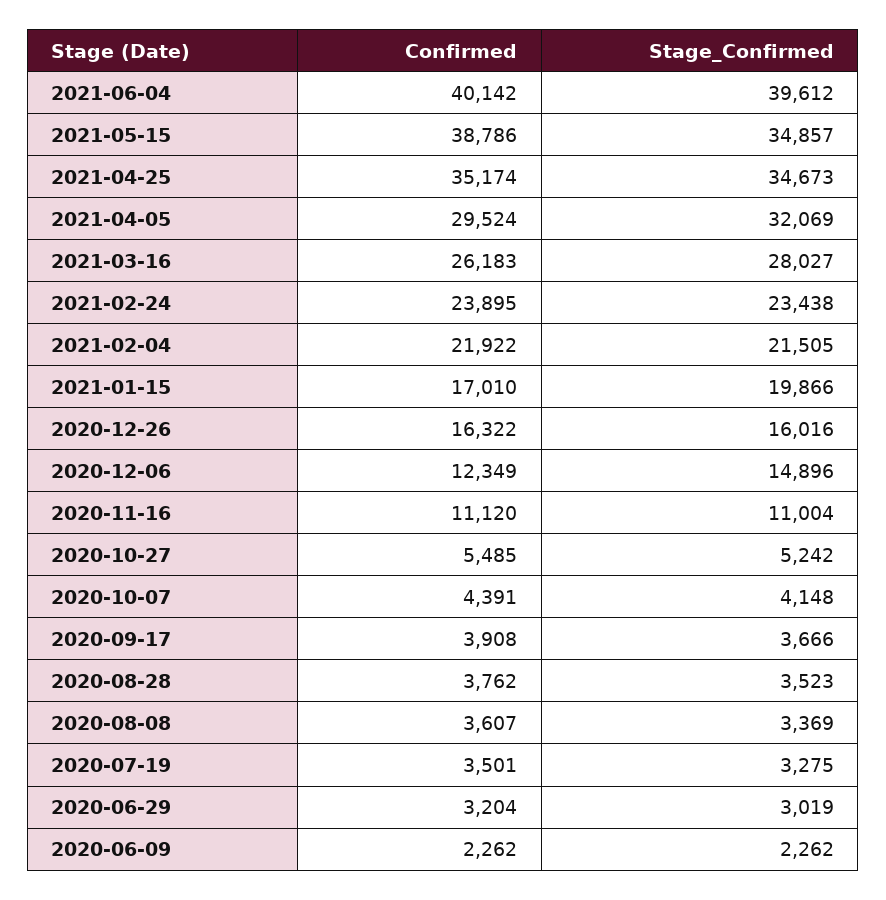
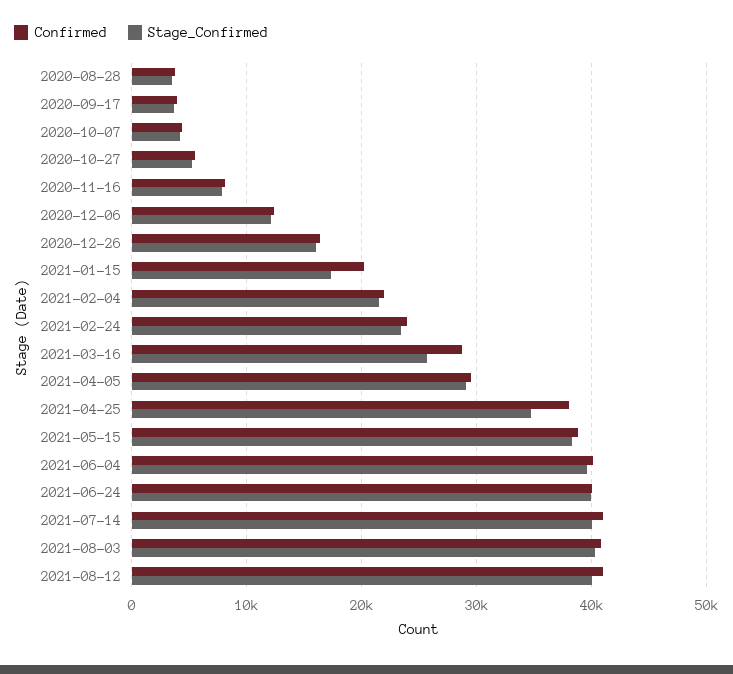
Stage_Confirmed, 2021-05-15: 34857 -> 38000
Confirmed, 2021-04-25: 35174 -> 38000
Stage_Confirmed, 2021-04-05: 32069 -> 29000
Confirmed, 2021-03-16: 26183 -> 29000
Stage_Confirmed, 2021-03-16: 28027 -> 26000
Confirmed, 2021-01-15: 17010 -> 20000
Stage_Confirmed, 2021-01-15: 19866 -> 17000
Stage_Confirmed, 2020-12-06: 14896 -> 12000
Confirmed, 2020-11-16: 11120 -> 8000
Stage_Confirmed, 2020-11-16: 11004 -> 8000
Confirmed, 2020-08-08: 3607 -> none
Stage_Confirmed, 2020-08-08: 3369 -> none
Confirmed, 2020-07-19: 3501 -> none
Stage_Confirmed, 2020-07-19: 3275 -> none
Confirmed, 2020-06-29: 3204 -> none
Stage_Confirmed, 2020-06-29: 3019 -> none
Confirmed, 2020-06-09: 2262 -> none
Stage_Confirmed, 2020-06-09: 2262 -> none
Confirmed, 2021-06-24: none -> 40000
Stage_Confirmed, 2021-06-24: none -> 40000
Confirmed, 2021-07-14: none -> 41000
Stage_Confirmed, 2021-07-14: none -> 40000
Confirmed, 2021-08-03: none -> 41000
Stage_Confirmed, 2021-08-03: none -> 40000
Confirmed, 2021-08-12: none -> 41000
Stage_Confirmed, 2021-08-12: none -> 40000

